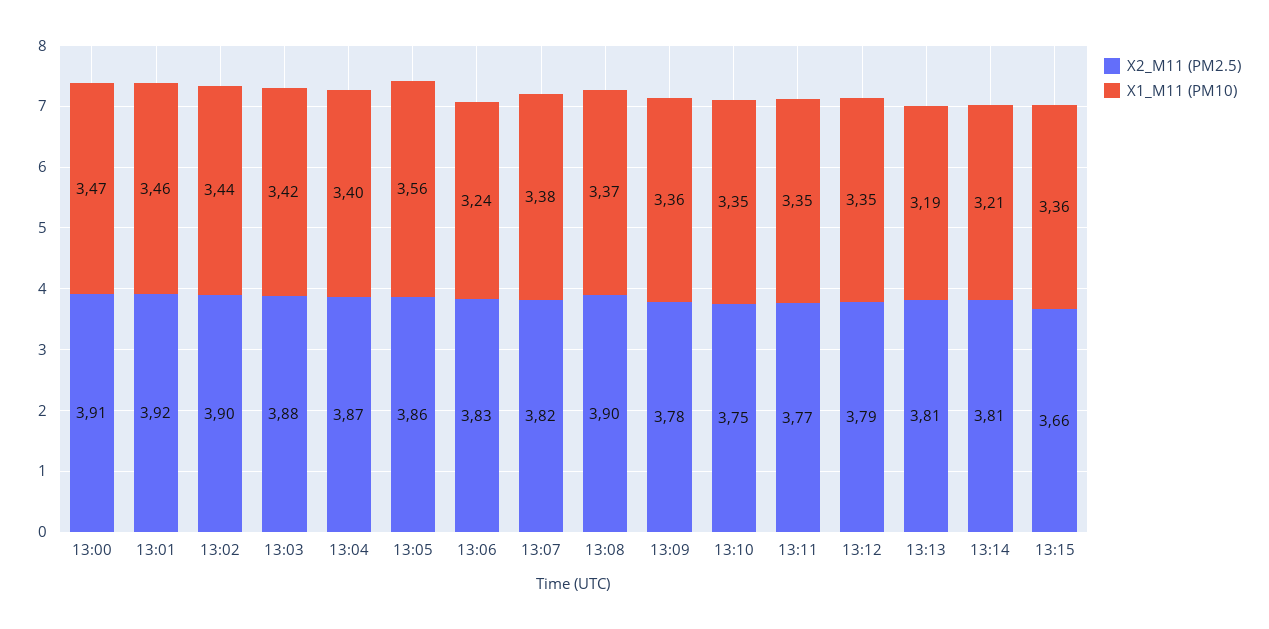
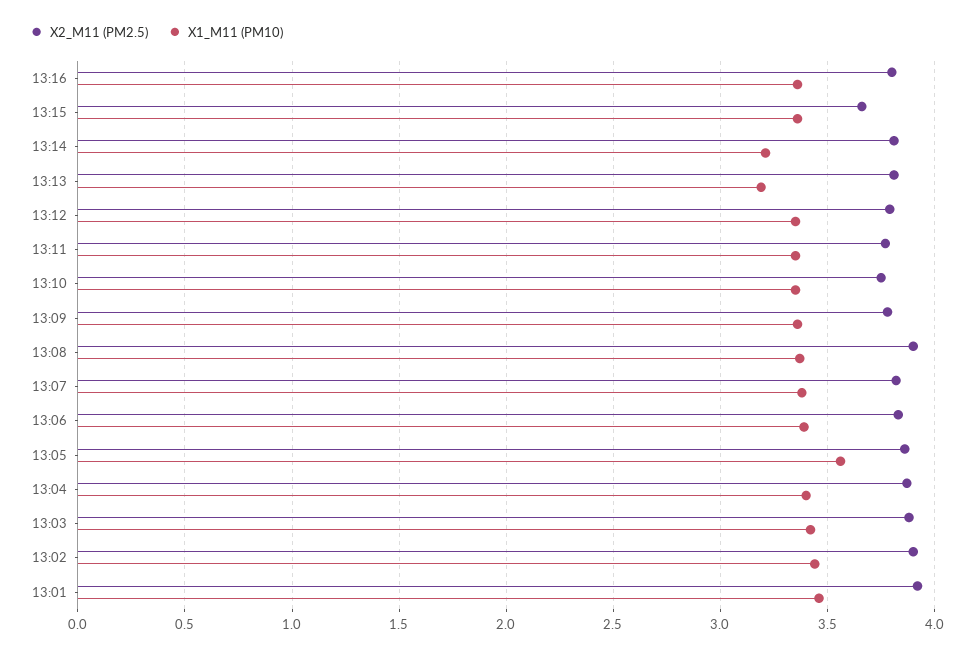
X2_M11 (PM2.5), 13:00: 3.91 -> none
X1_M11 (PM10), 13:00: 3.47 -> none
X1_M11 (PM10), 13:06: 3.24 -> 3.4
X2_M11 (PM2.5), 13:16: none -> 3.8
X1_M11 (PM10), 13:16: none -> 3.35

